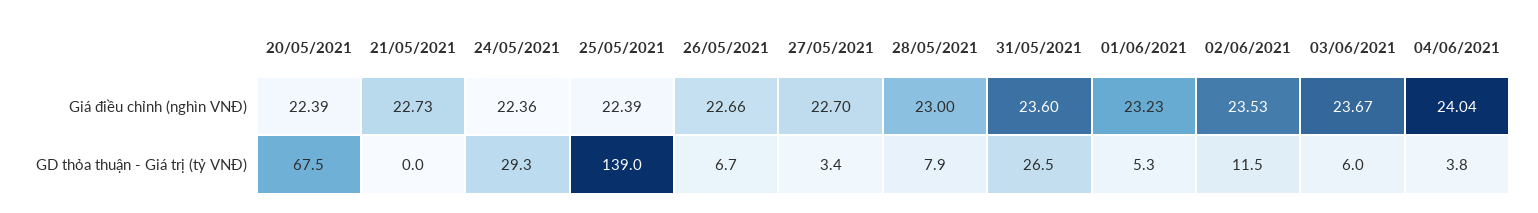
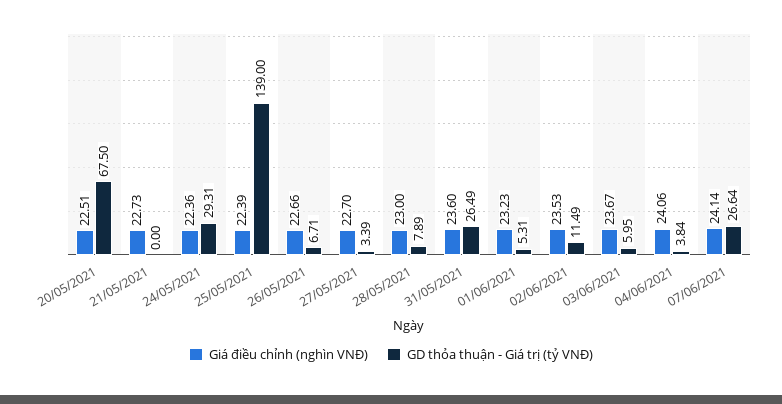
Giá điều chỉnh (nghìn VNĐ), 20/05/2021: 22.39 -> 22.51
Giá điều chỉnh (nghìn VNĐ), 04/06/2021: 24.04 -> 24.06
Giá điều chỉnh (nghìn VNĐ), 07/06/2021: none -> 24.14
GD thỏa thuận - Giá trị (tỷ VNĐ), 07/06/2021: none -> 26.64

